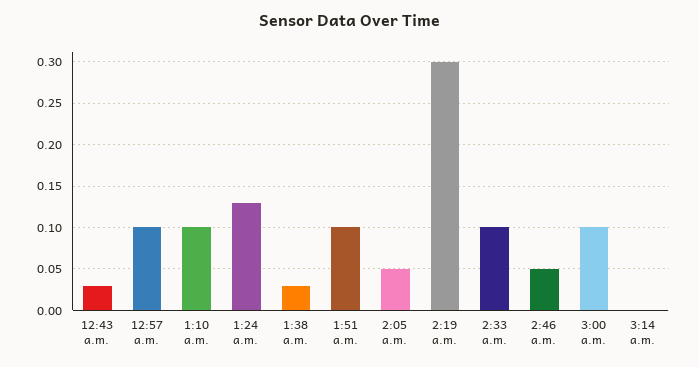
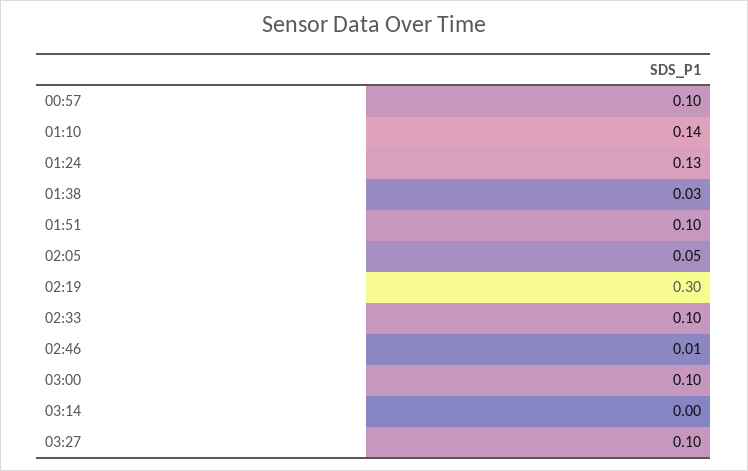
12:43 a.m.: 0.03 -> none
1:10 a.m.: 0.1 -> 0.14
2:46 a.m.: 0.05 -> 0.01
03:27: none -> 0.1

